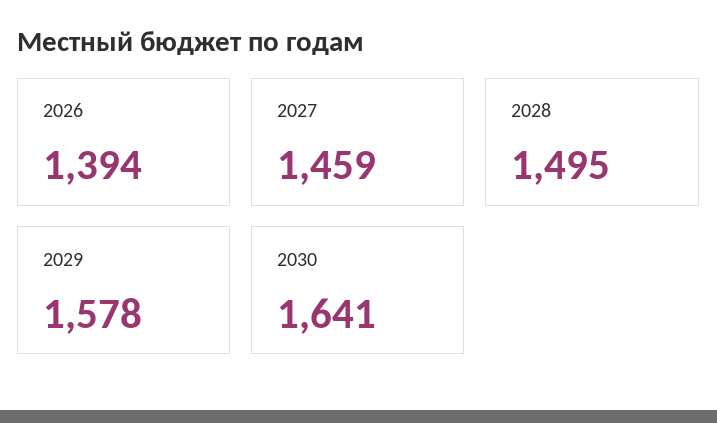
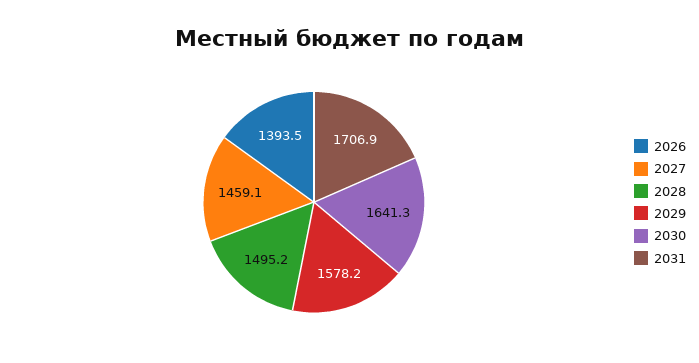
2031: none -> 1706.9

